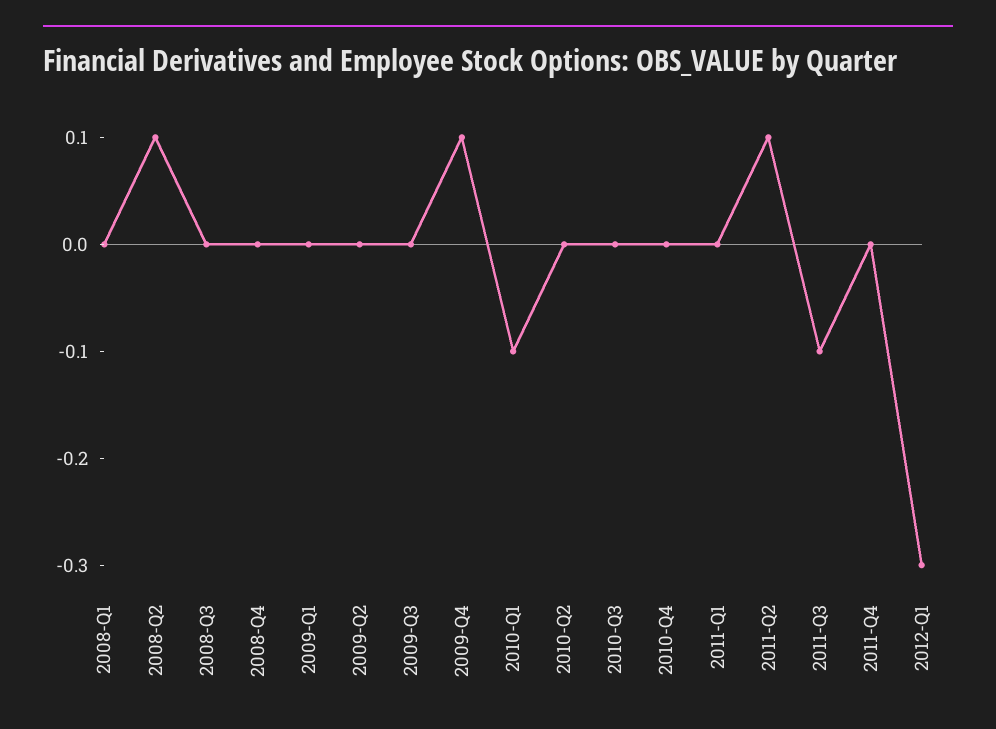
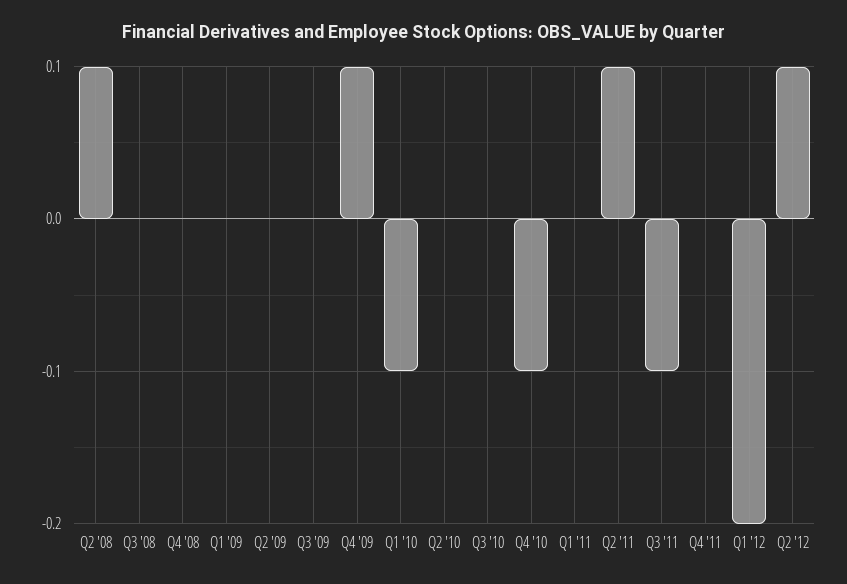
2008-Q1: 0 -> none
2010-Q4: 0 -> -0.1
2012-Q1: -0.3 -> -0.2
Q2 '12: none -> 0.1

